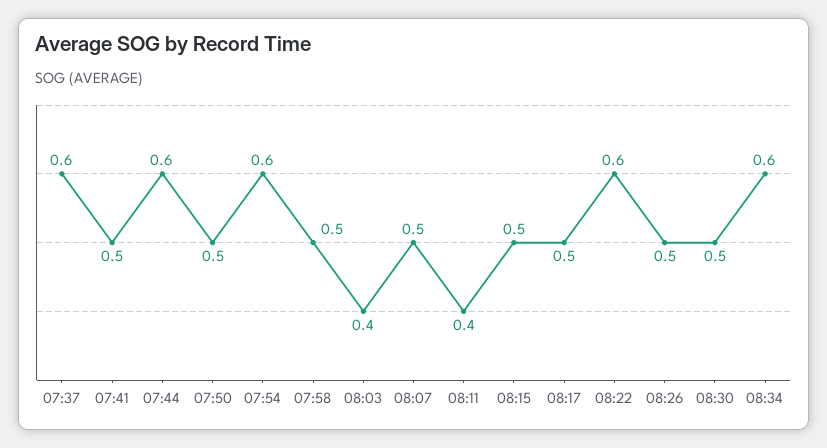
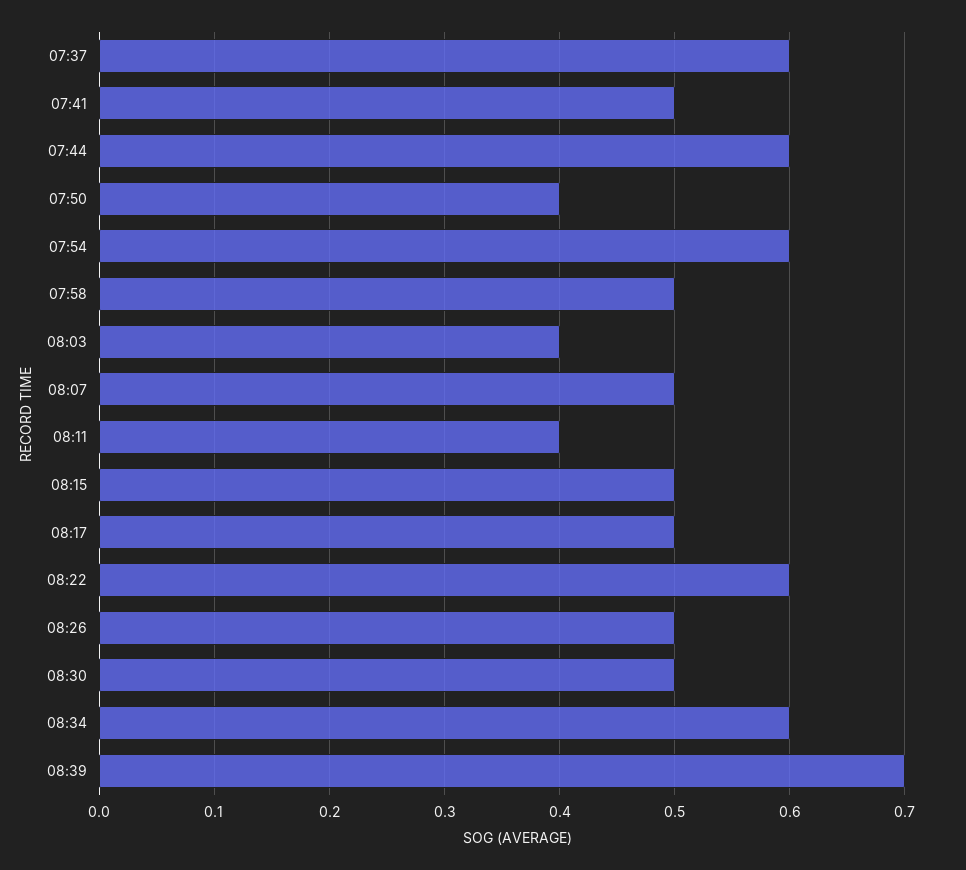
07:50: 0.5 -> 0.4
08:39: none -> 0.7

